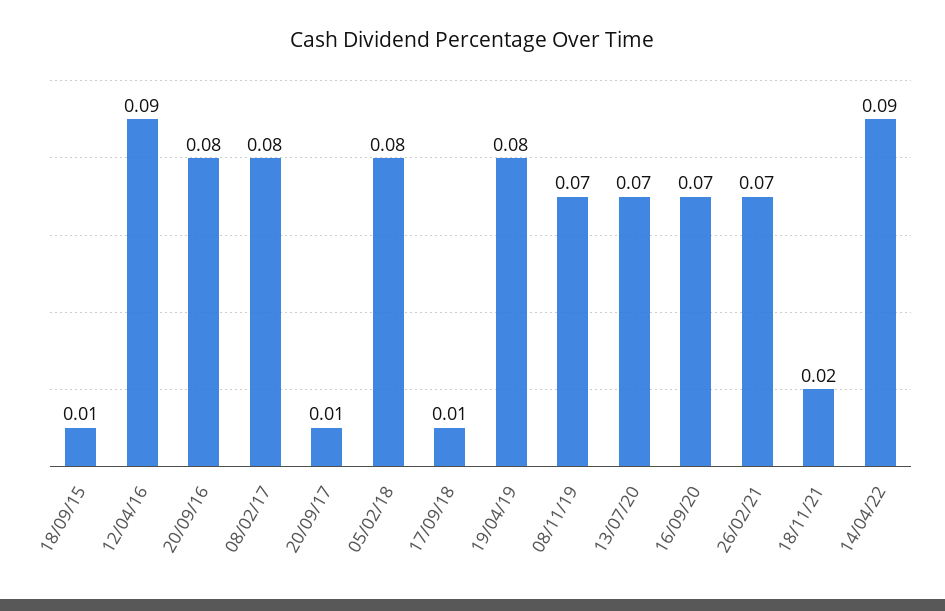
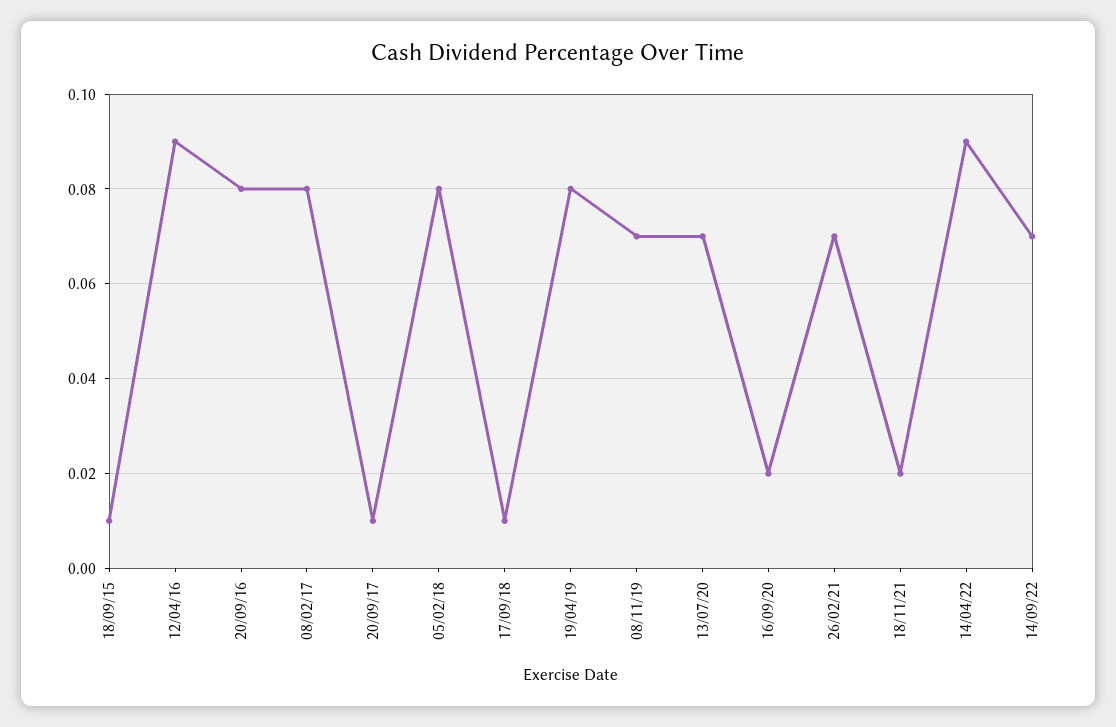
16/09/20: 0.07 -> 0.02
14/09/22: none -> 0.07

